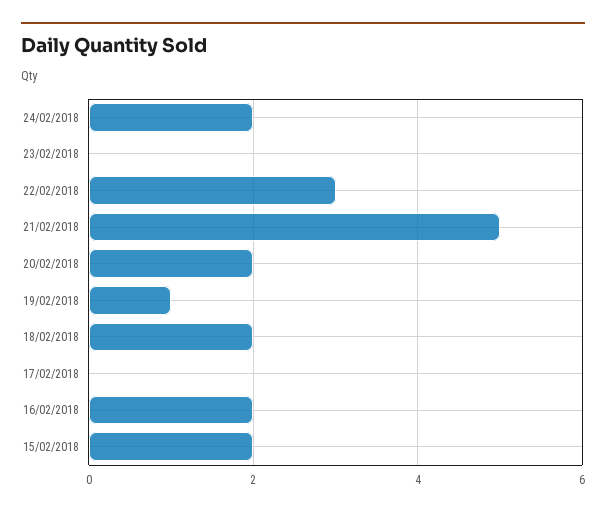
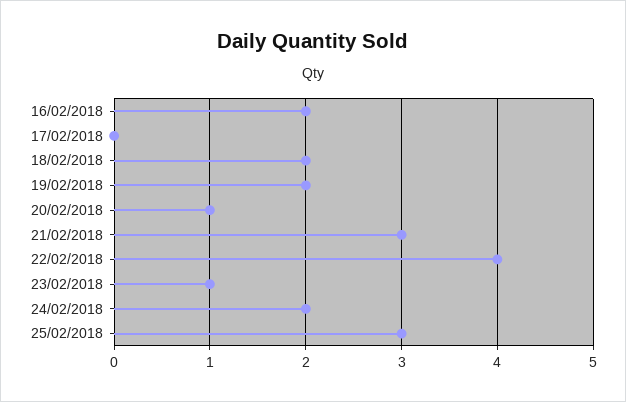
23/02/2018: 0 -> 1
22/02/2018: 3 -> 4
21/02/2018: 5 -> 3
20/02/2018: 2 -> 1
19/02/2018: 1 -> 2
15/02/2018: 2 -> none
25/02/2018: none -> 3

